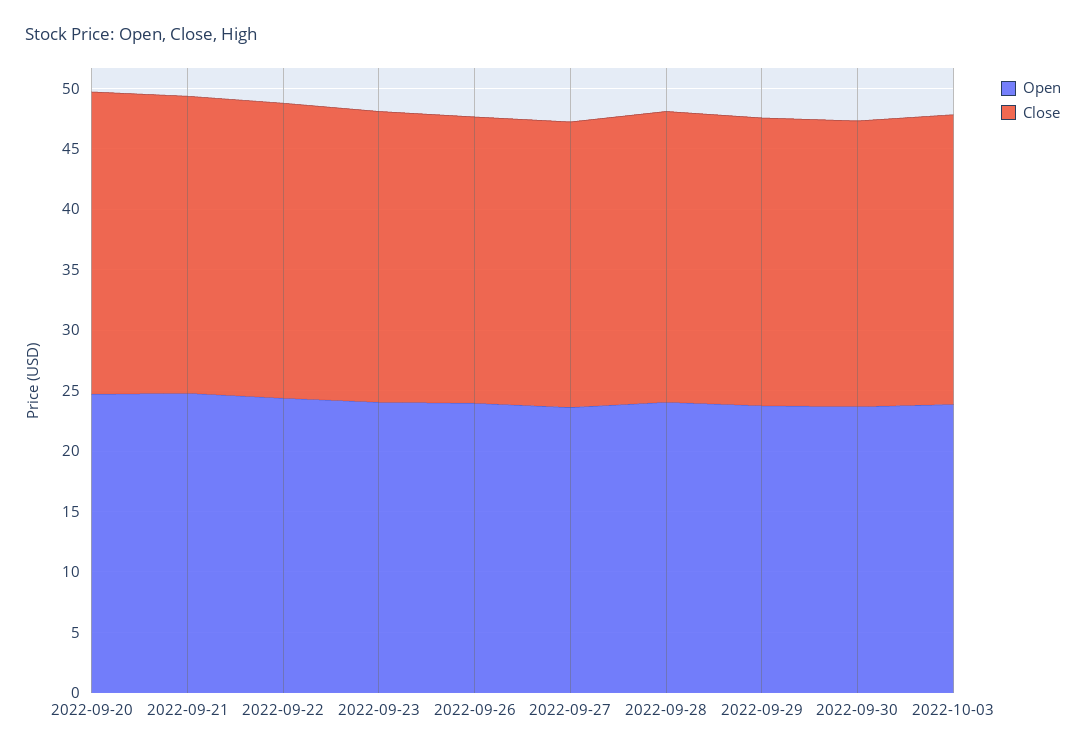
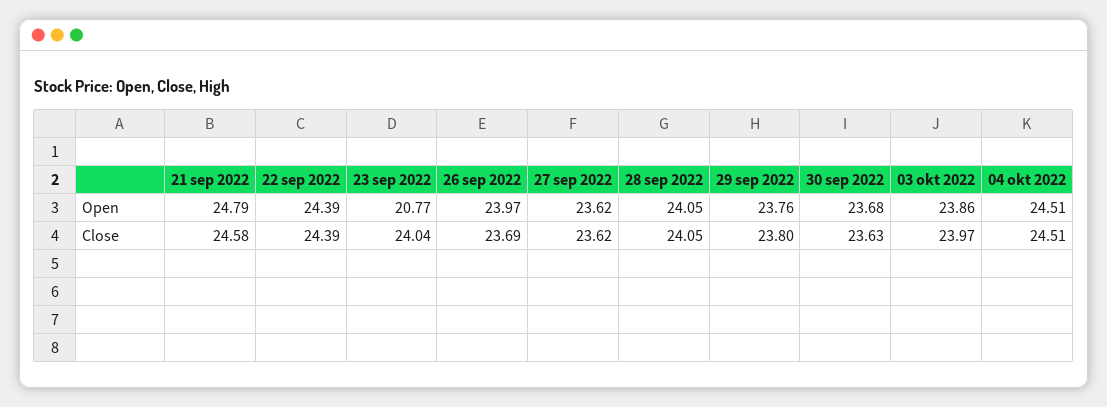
Open, 2022-09-20: 25 -> none
Close, 2022-09-20: 25 -> none
Open, 2022-09-23: 24 -> 20.77
Open, 04 okt 2022: none -> 24.51
Close, 04 okt 2022: none -> 24.51

